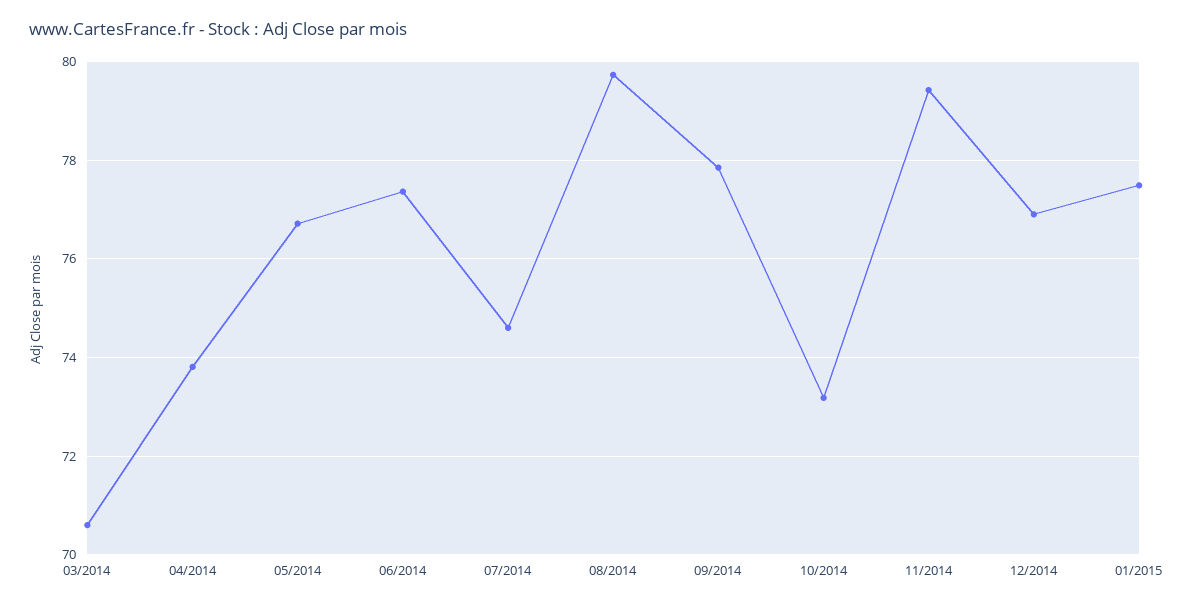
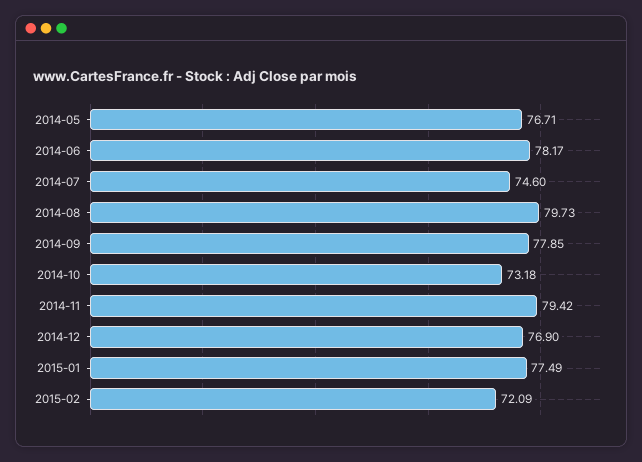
03/2014: 70.6 -> none
04/2014: 73.8 -> none
06/2014: 77.4 -> 78.17
2015-02: none -> 72.09

